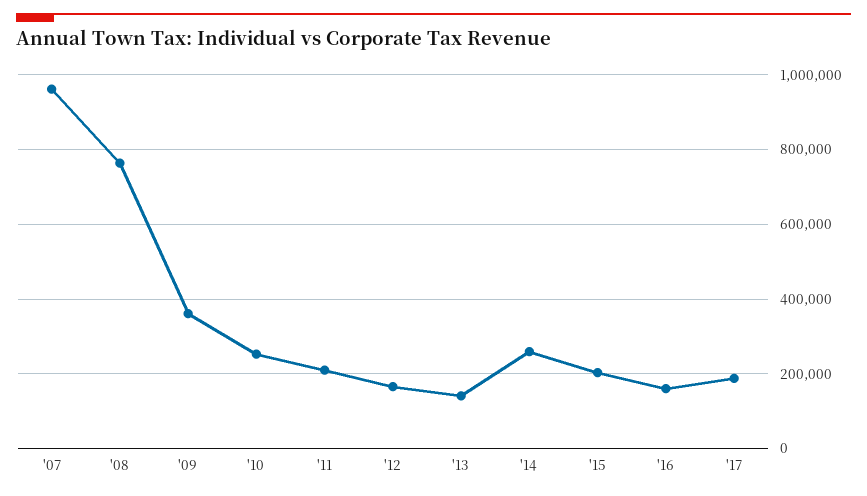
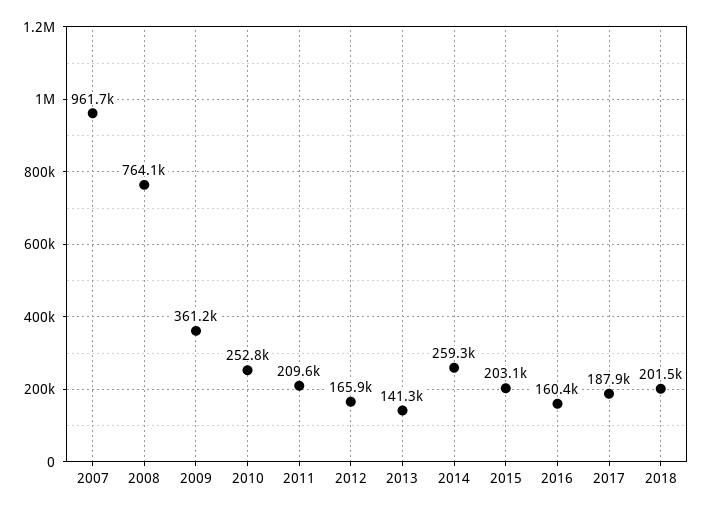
2018: none -> 201500

